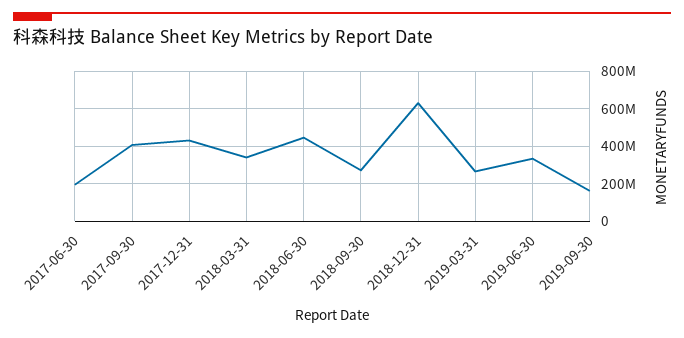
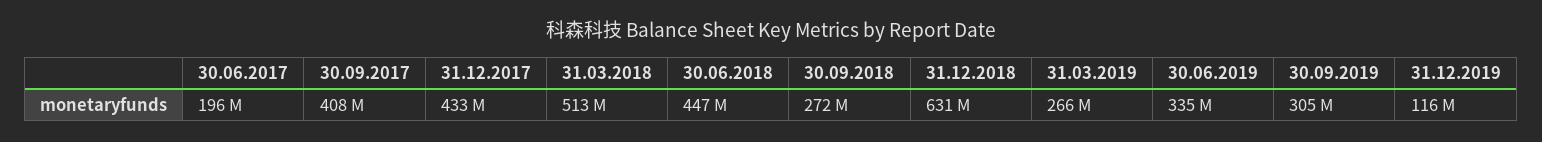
2018-03-31: 350000000 -> 513000000
2019-09-30: 150000000 -> 305000000
31.12.2019: none -> 116000000

